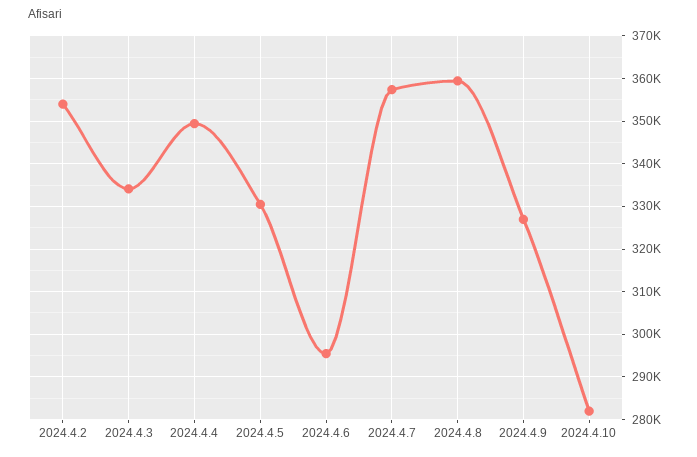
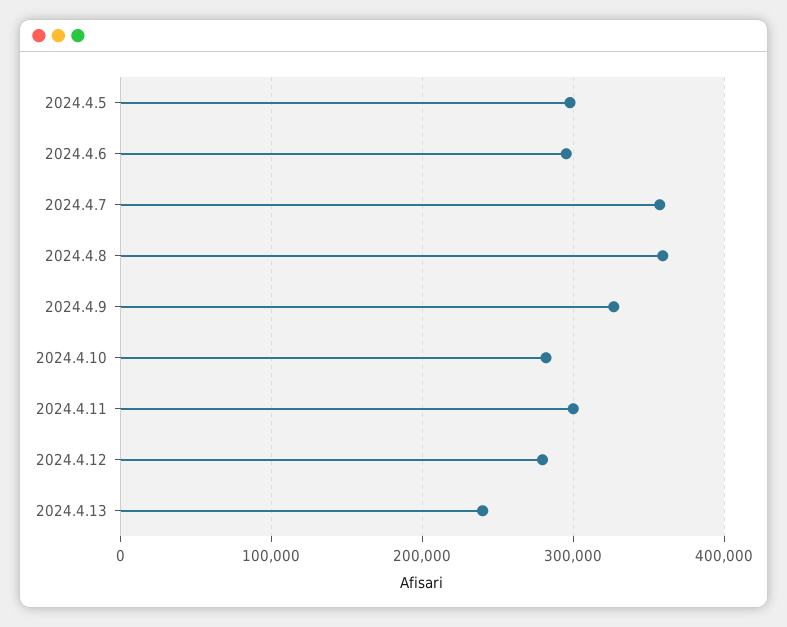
2024.4.2: 354000 -> none
2024.4.3: 334000 -> none
2024.4.4: 350000 -> none
2024.4.5: 330000 -> 300000
2024.4.11: none -> 300000
2024.4.12: none -> 280000
2024.4.13: none -> 240000

